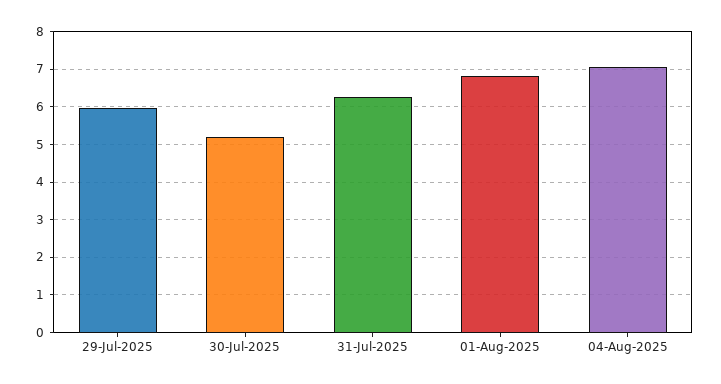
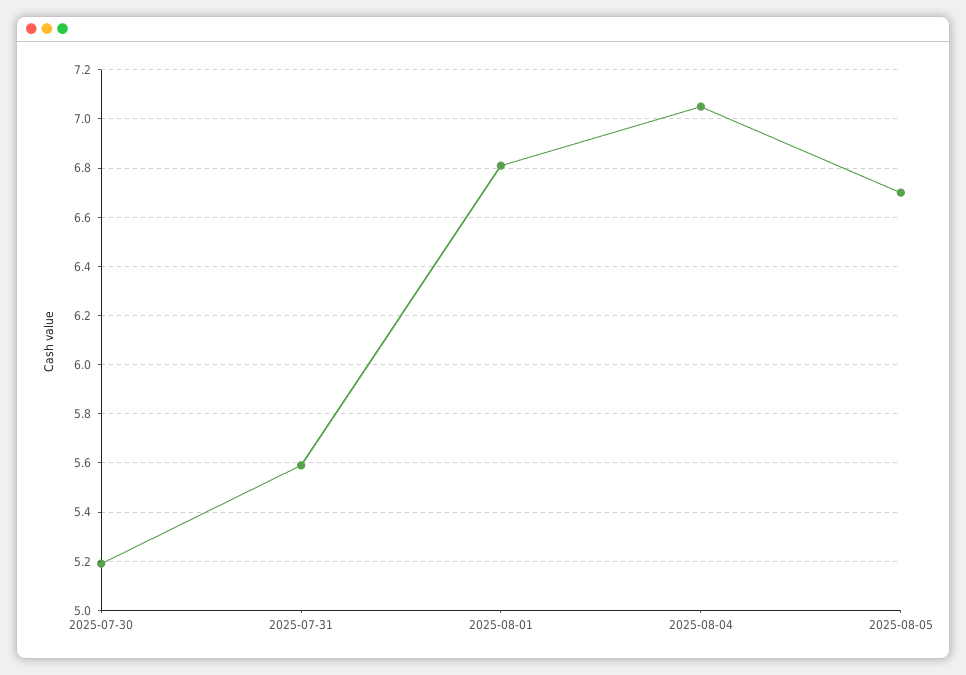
29-Jul-2025: 6 -> none
31-Jul-2025: 6.2 -> 5.6
2025-08-05: none -> 6.7

